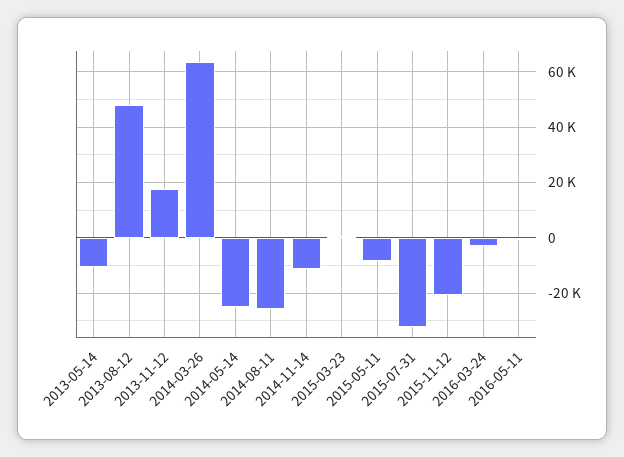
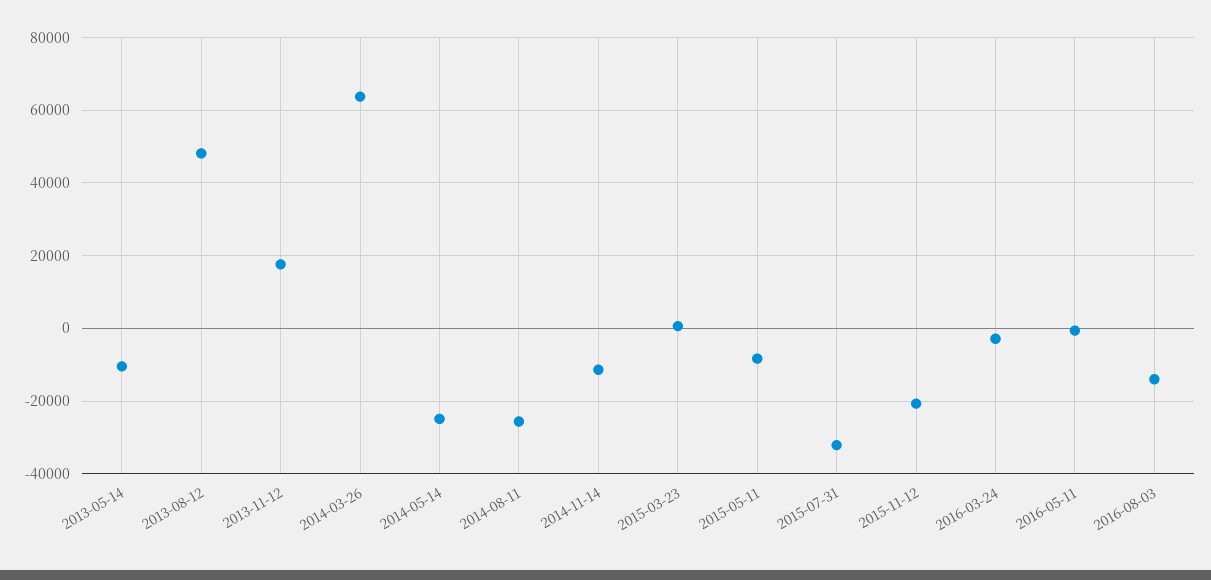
2016-08-03: none -> -14000

